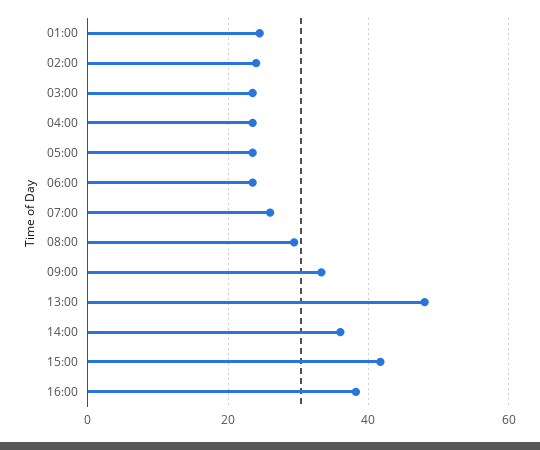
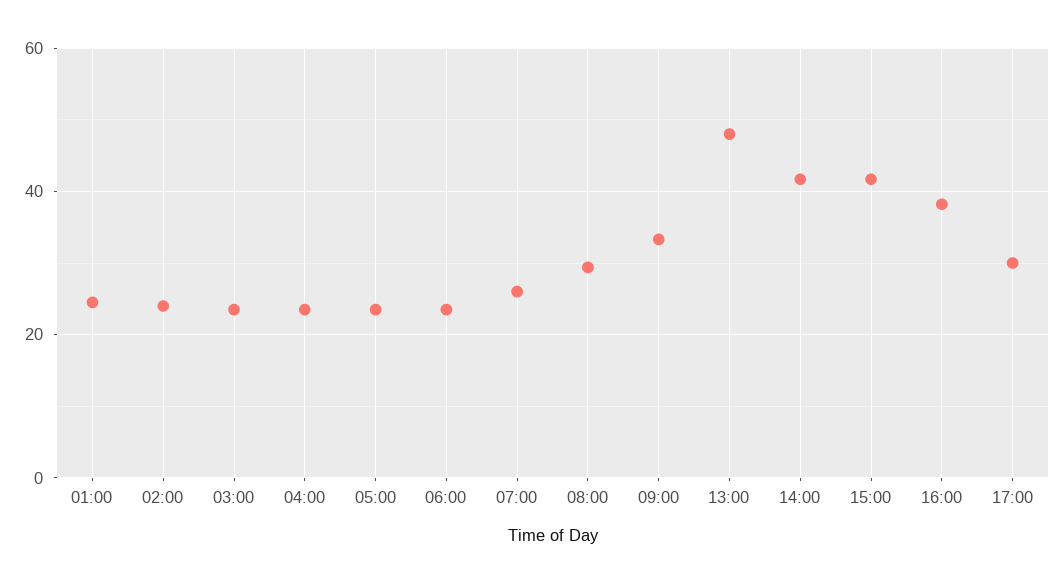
14:00: 36 -> 42
17:00: none -> 30

